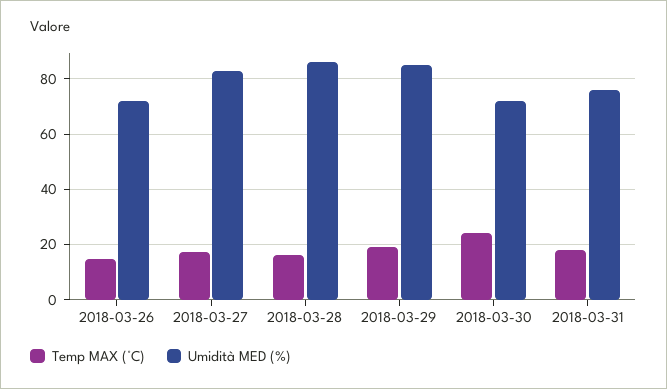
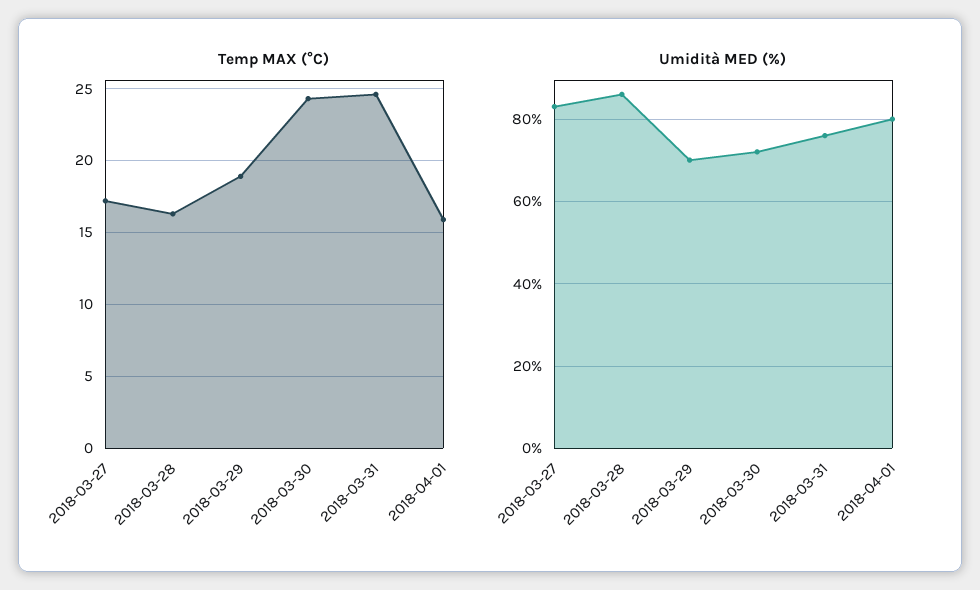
Temp MAX (°C), 2018-03-26: 15 -> none
Umidità MED (%), 2018-03-26: 72.5 -> none
Umidità MED (%), 2018-03-29: 85 -> 70
Temp MAX (°C), 2018-03-31: 17.5 -> 24.5
Temp MAX (°C), 2018-04-01: none -> 16
Umidità MED (%), 2018-04-01: none -> 80

